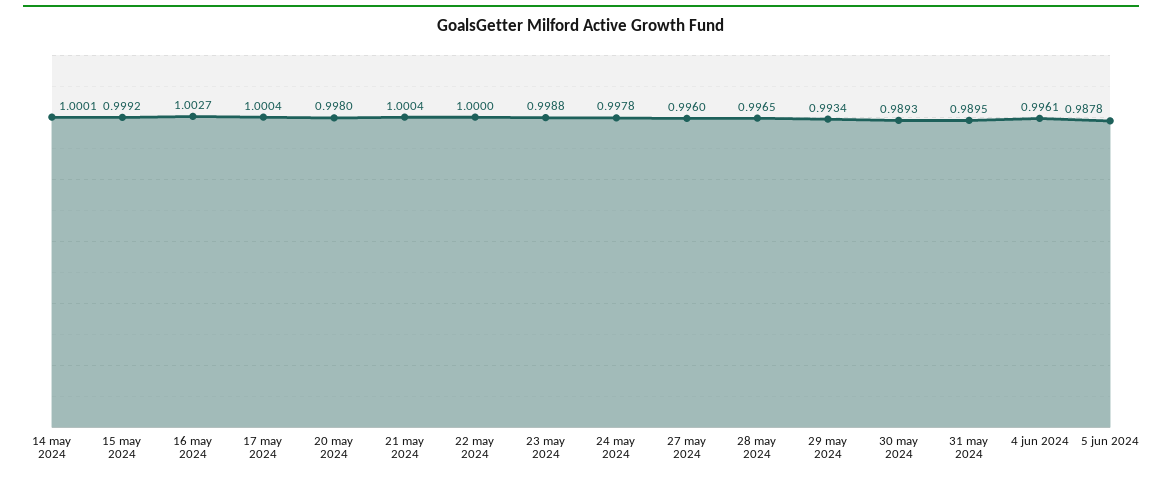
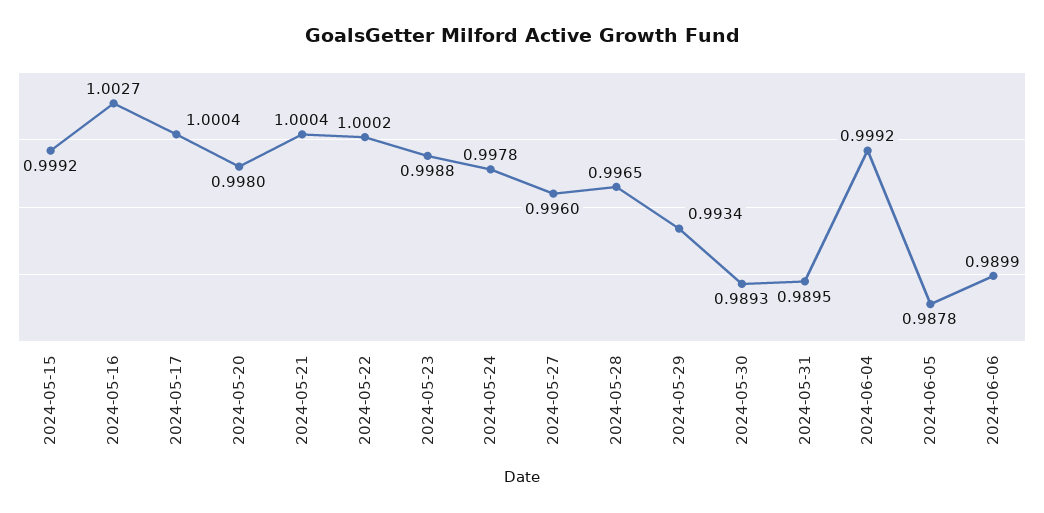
14 may 2024: 1.0001 -> none
22 may 2024: 1 -> 1.0002
4 jun 2024: 0.9961 -> 0.9992
2024-06-06: none -> 0.9899

